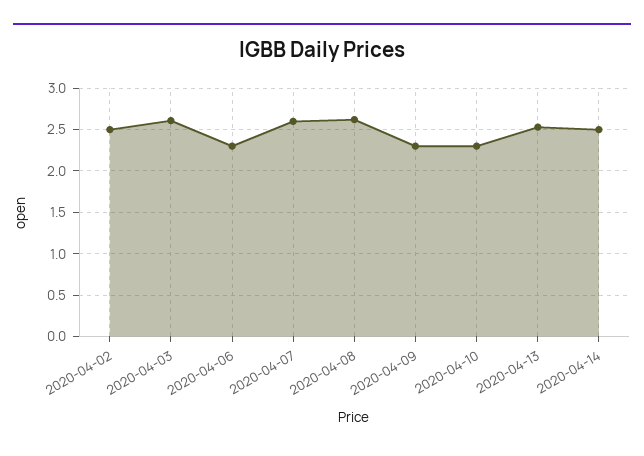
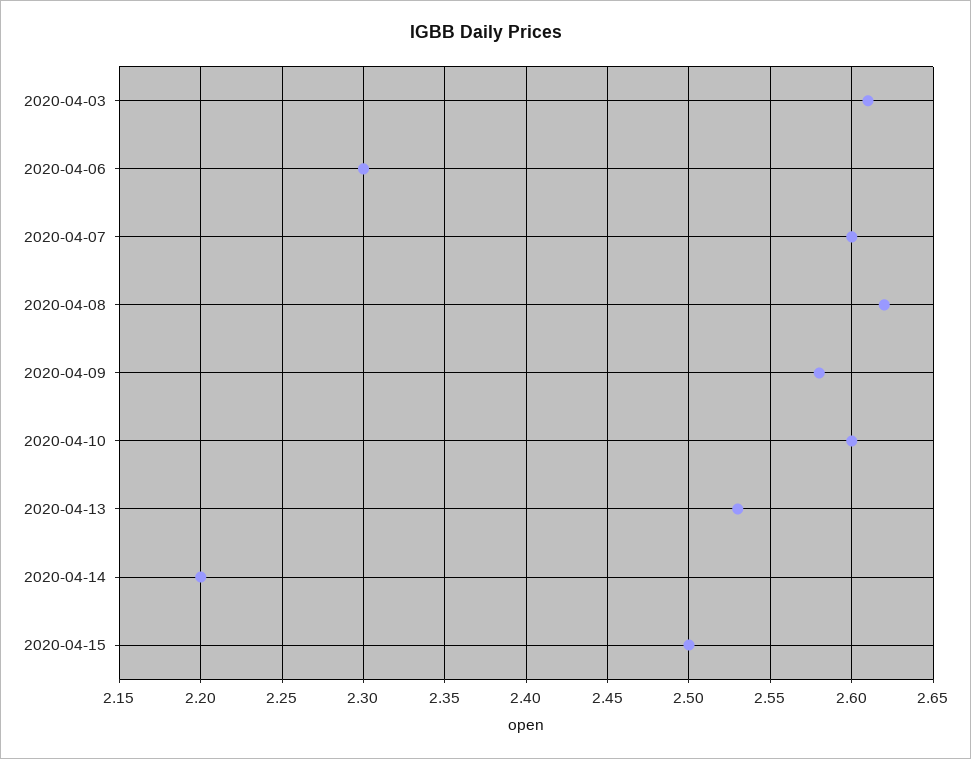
2020-04-02: 2.5 -> none
2020-04-09: 2.3 -> 2.58
2020-04-10: 2.3 -> 2.6
2020-04-14: 2.5 -> 2.2
2020-04-15: none -> 2.5

